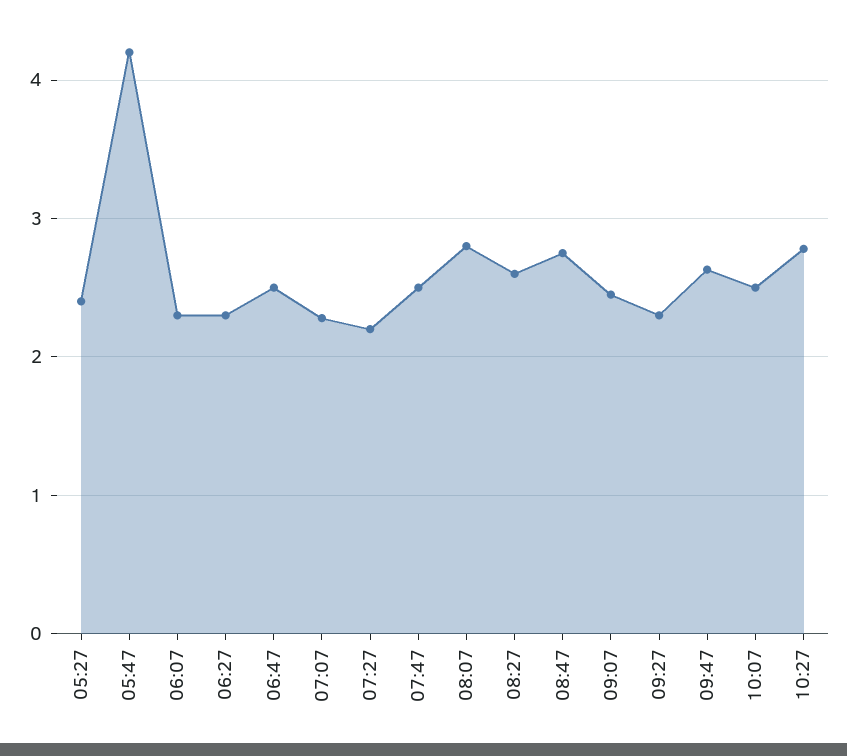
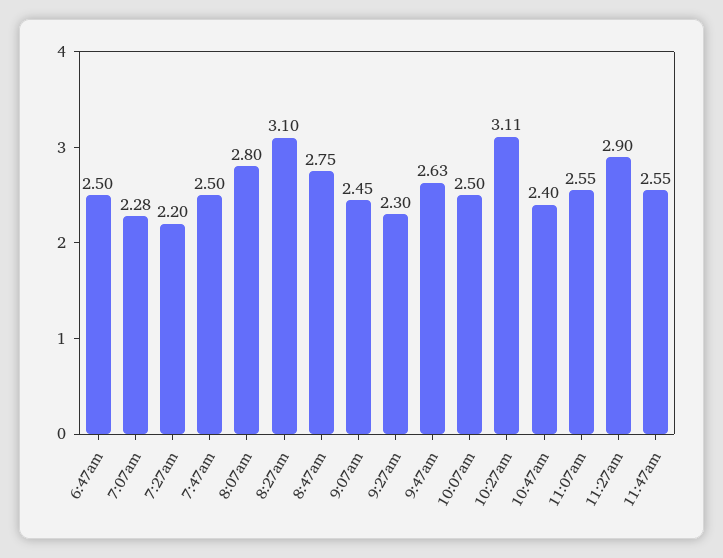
05:27: 2.4 -> none
05:47: 4.2 -> none
06:07: 2.3 -> none
06:27: 2.3 -> none
08:27: 2.6 -> 3.1
10:27: 2.8 -> 3.11
10:47am: none -> 2.4
11:07am: none -> 2.55
11:27am: none -> 2.9
11:47am: none -> 2.55

